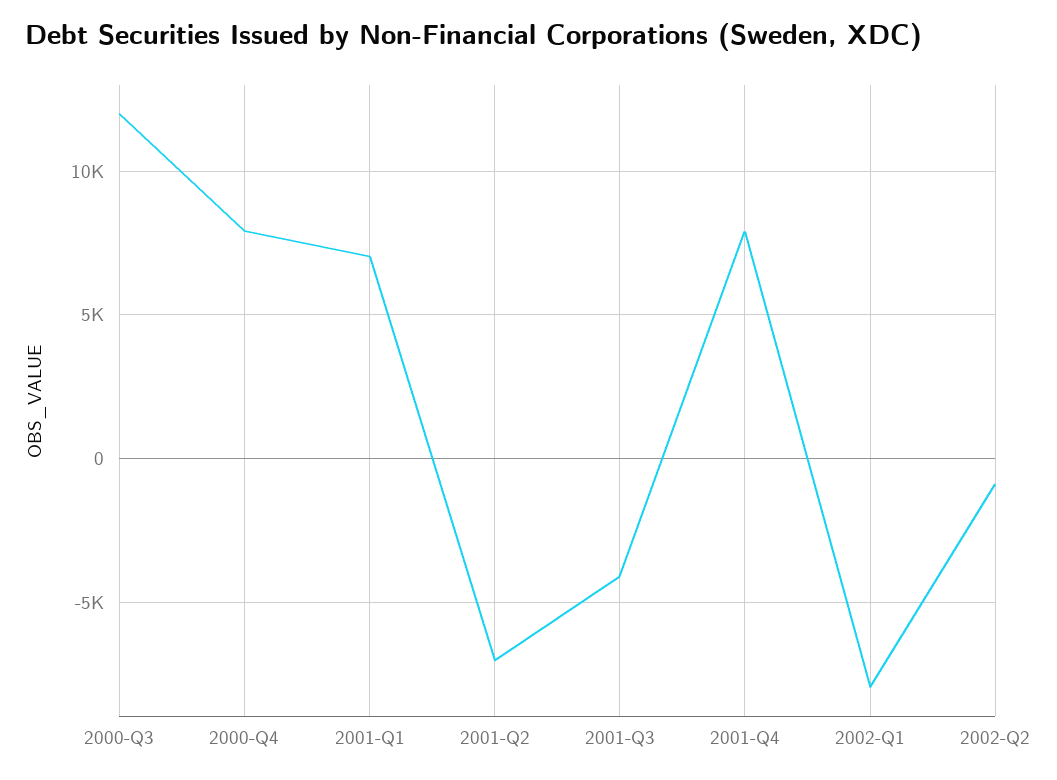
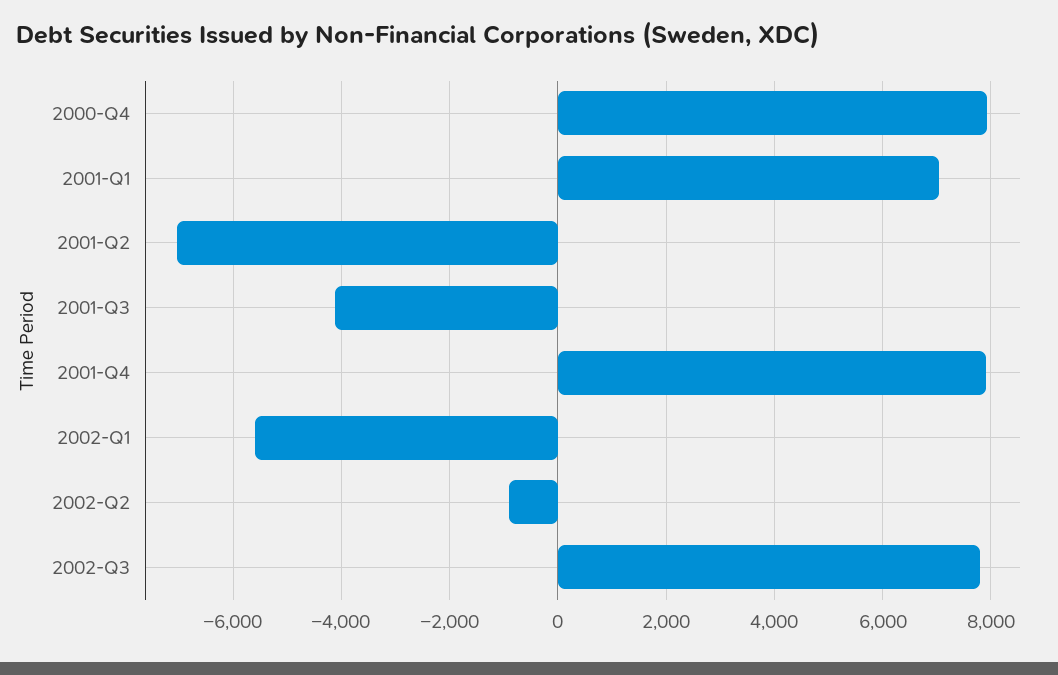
2000-Q3: 12000 -> none
2002-Q1: -8000 -> -5600
2002-Q3: none -> 7800

